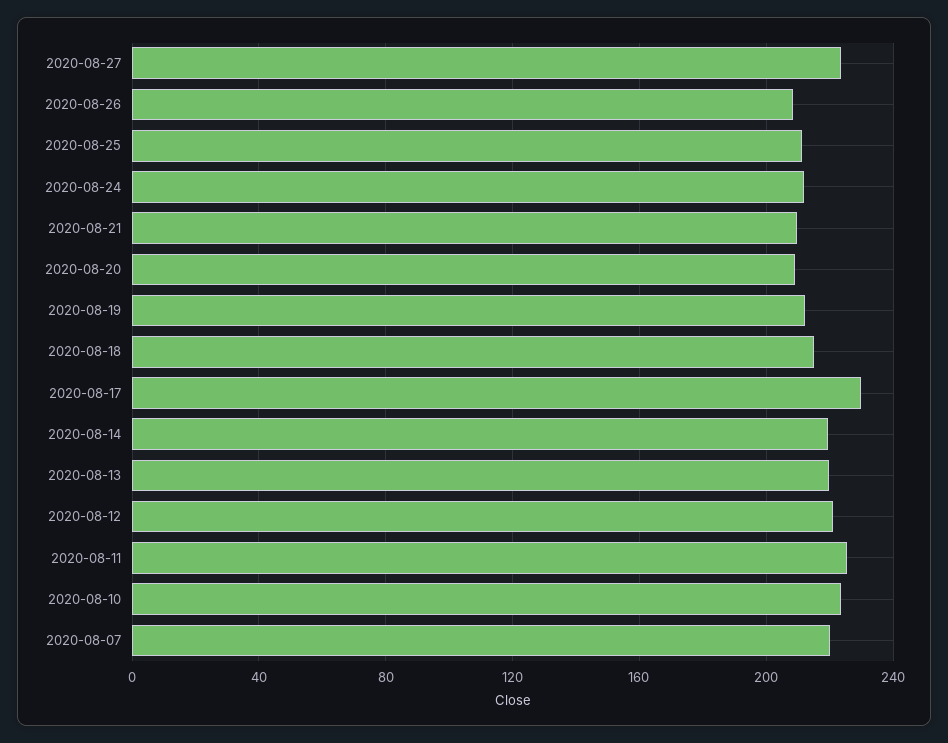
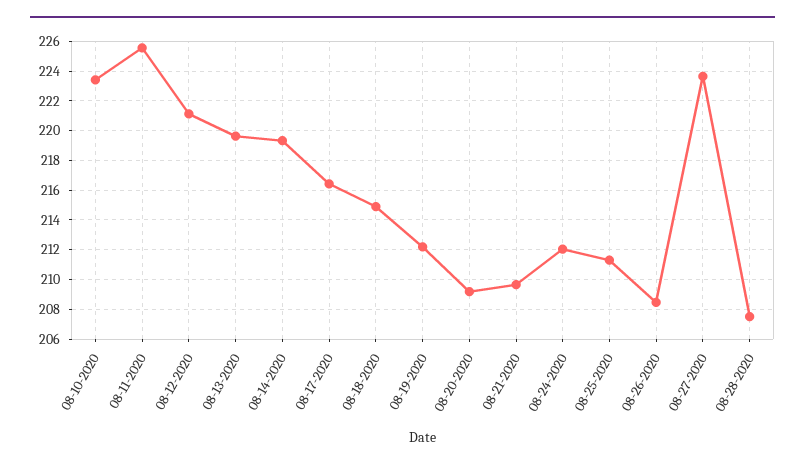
2020-08-17: 230 -> 216.5
2020-08-07: 220 -> none
08-28-2020: none -> 207.5

